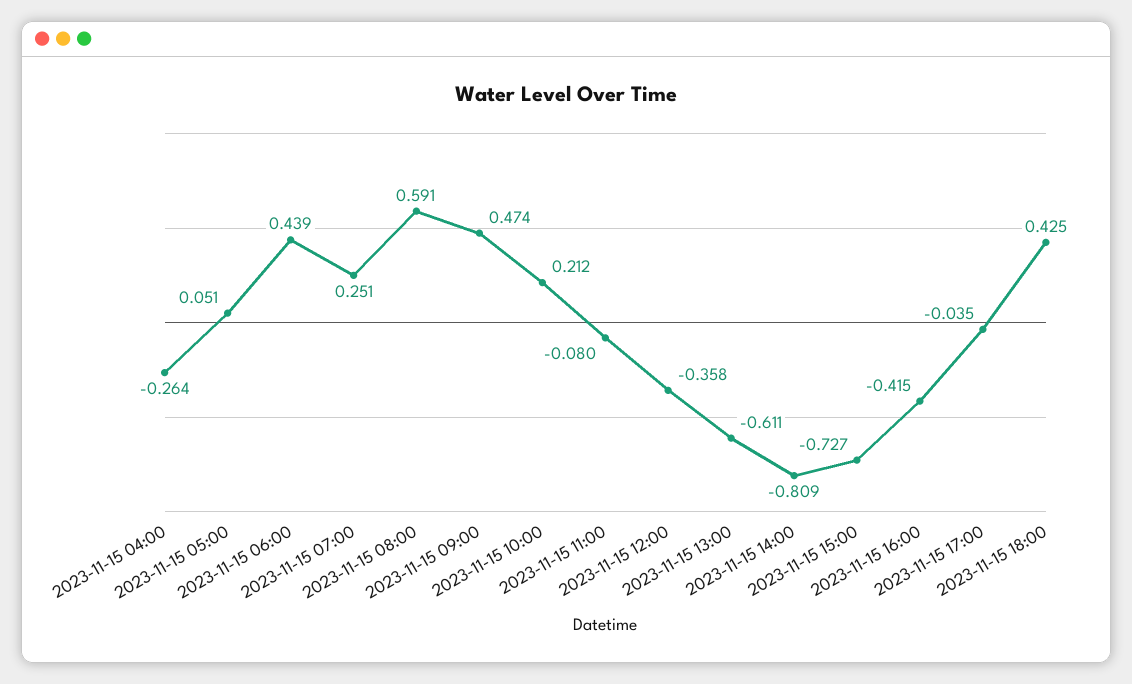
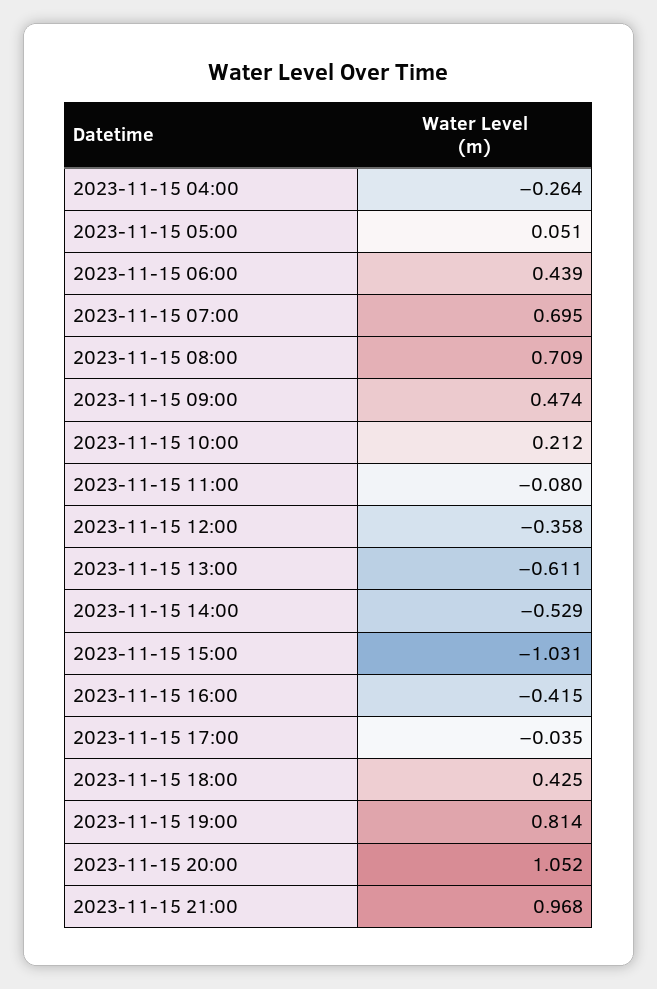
2023-11-15 07:00: 0.251 -> 0.695
2023-11-15 08:00: 0.591 -> 0.709
2023-11-15 14:00: -0.809 -> -0.529
2023-11-15 15:00: -0.727 -> -1.031
2023-11-15 19:00: none -> 0.814
2023-11-15 20:00: none -> 1.052
2023-11-15 21:00: none -> 0.968

